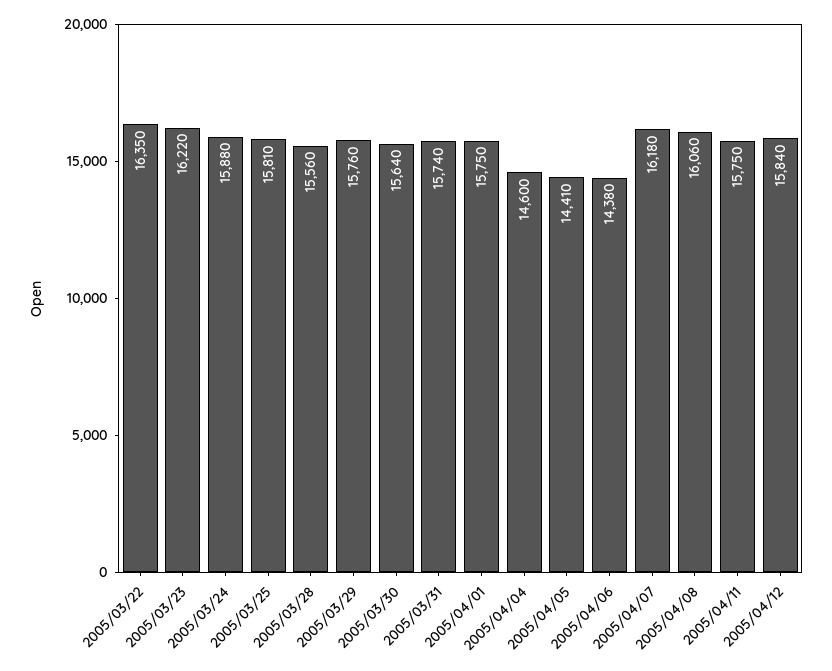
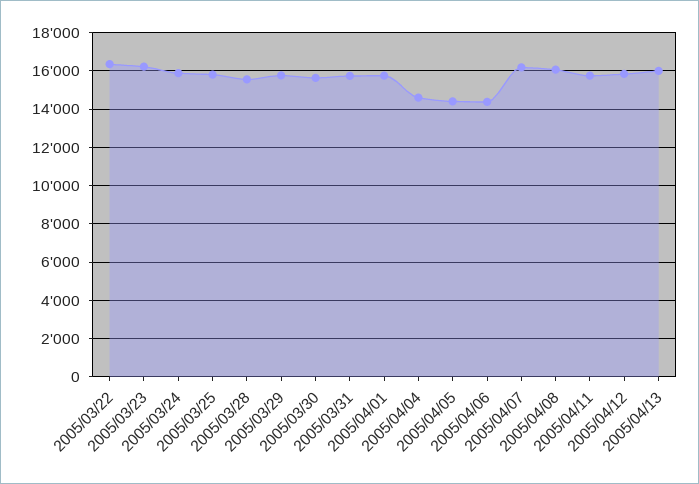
2005/04/13: none -> 16000

